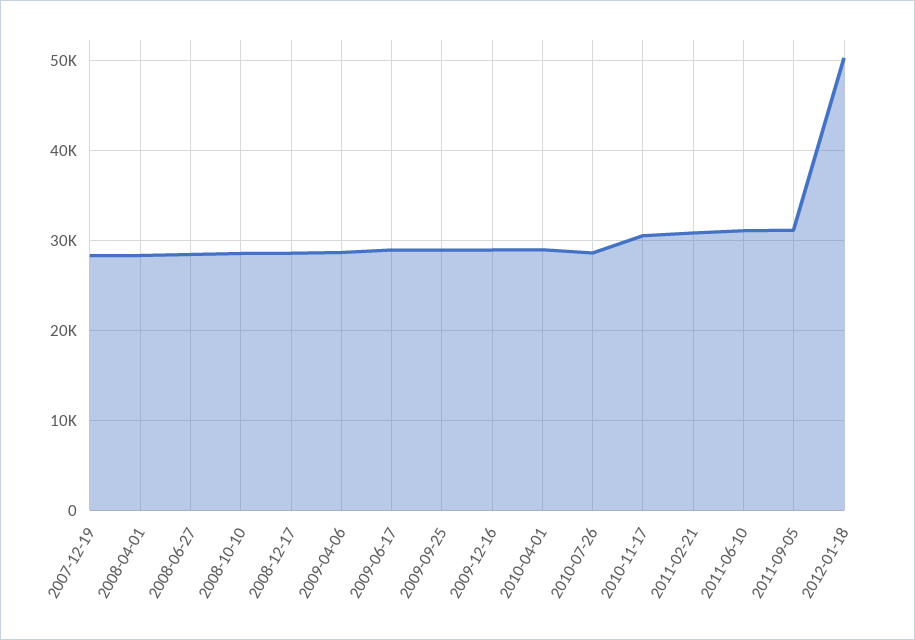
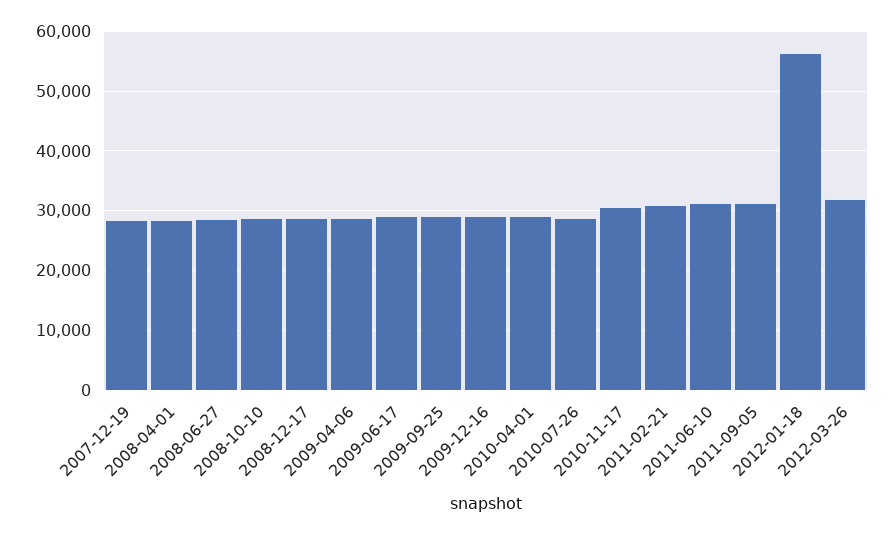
2012-01-18: 50000 -> 56000
2012-03-26: none -> 32000

